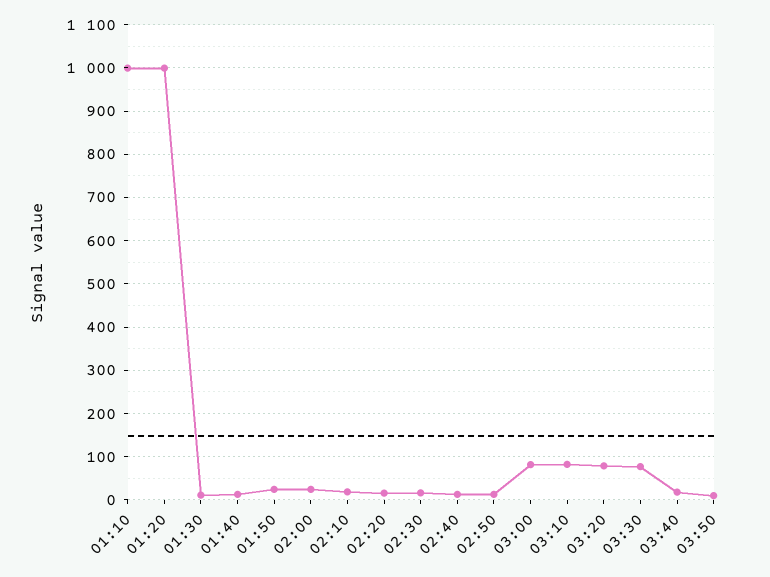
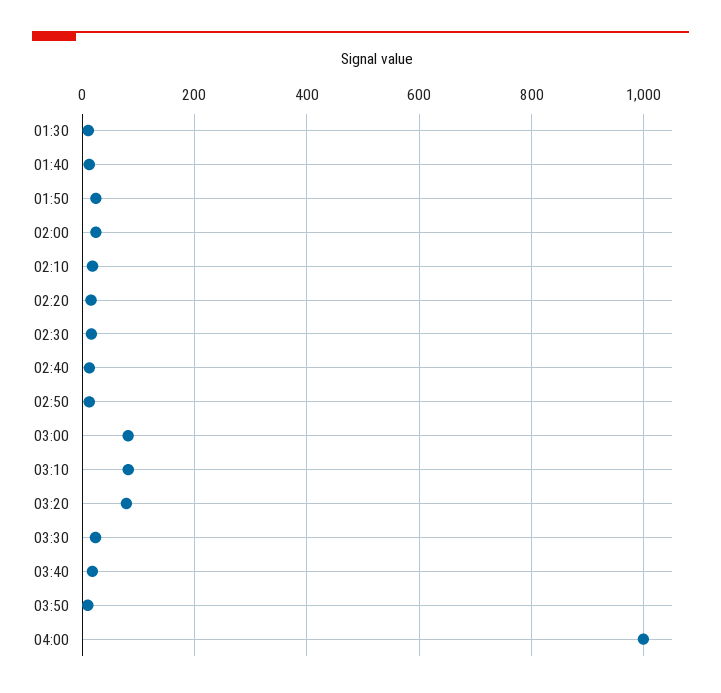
01:10: 1000 -> none
01:20: 1000 -> none
03:30: 80 -> 20
04:00: none -> 1000

